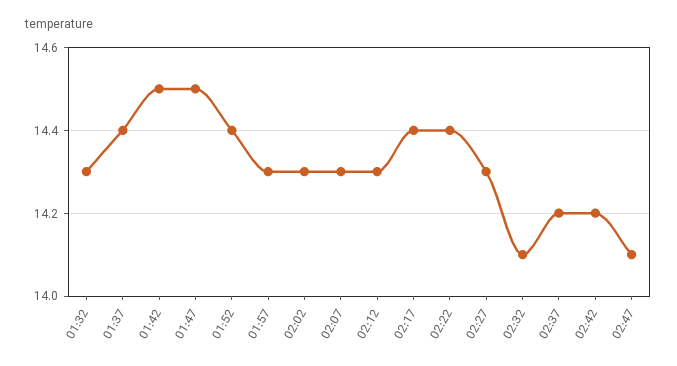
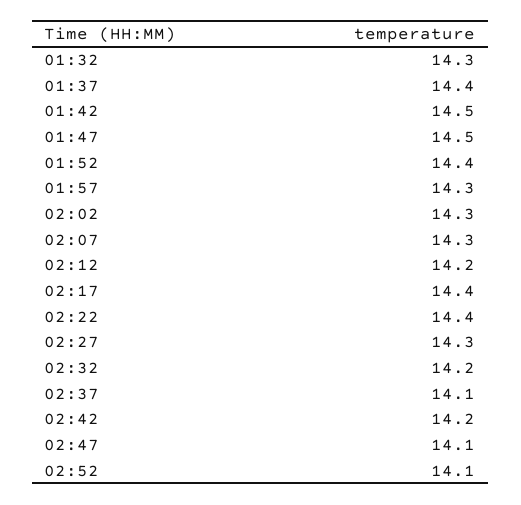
02:12: 14.3 -> 14.2
02:32: 14.1 -> 14.2
02:37: 14.2 -> 14.1
02:52: none -> 14.1

